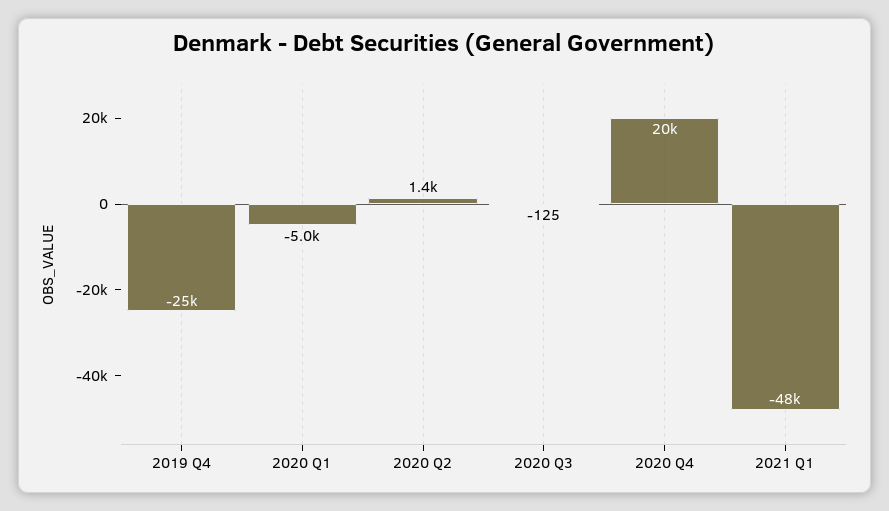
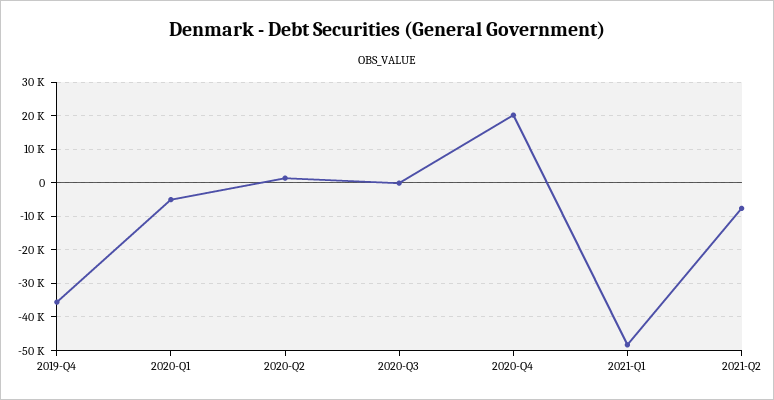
2019 Q4: -25000 -> -36000
2021-Q2: none -> -8000

